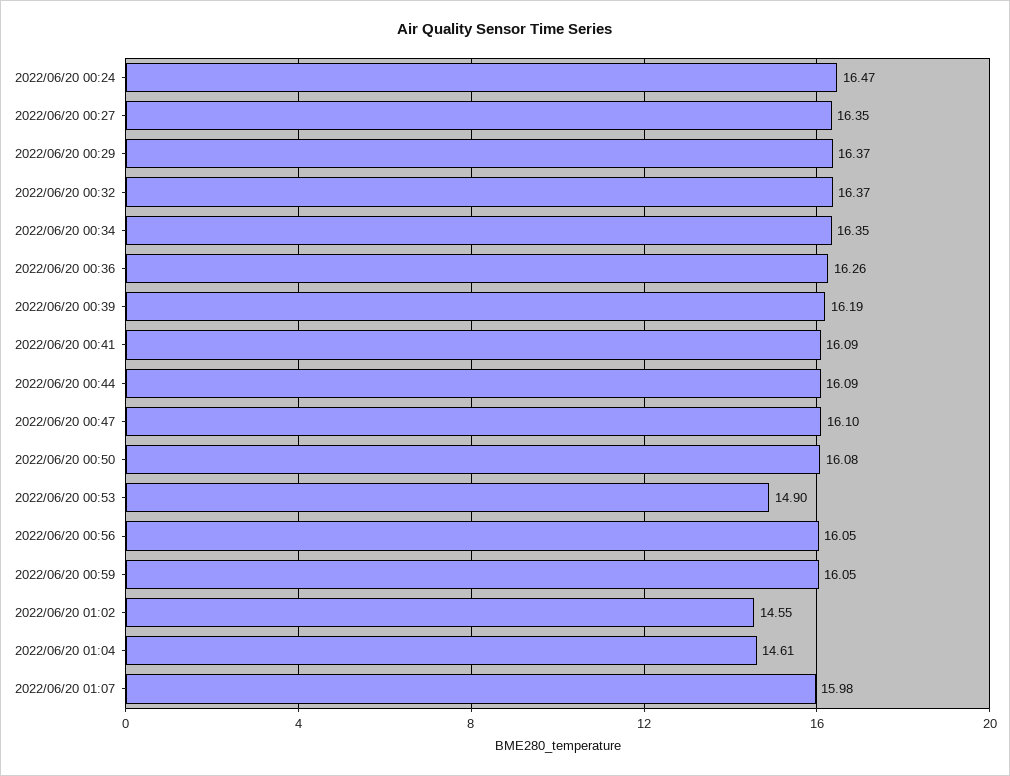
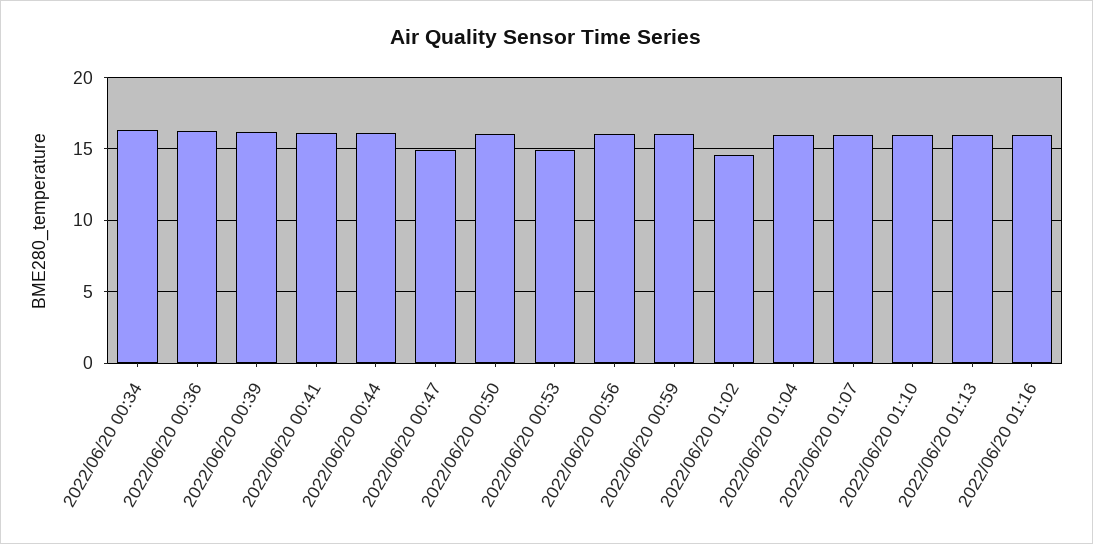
2022/06/20 00:24: 16.47 -> none
2022/06/20 00:27: 16.35 -> none
2022/06/20 00:29: 16.37 -> none
2022/06/20 00:32: 16.37 -> none
2022/06/20 00:47: 16.1 -> 15
2022/06/20 01:04: 14.61 -> 16
2022/06/20 01:10: none -> 16
2022/06/20 01:13: none -> 16
2022/06/20 01:16: none -> 16

